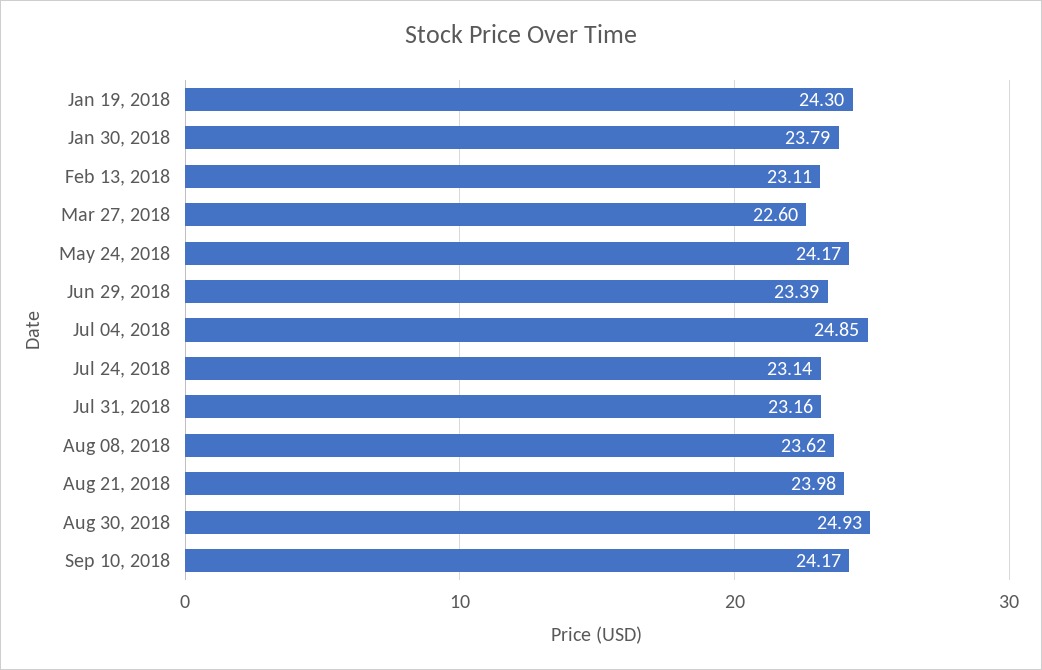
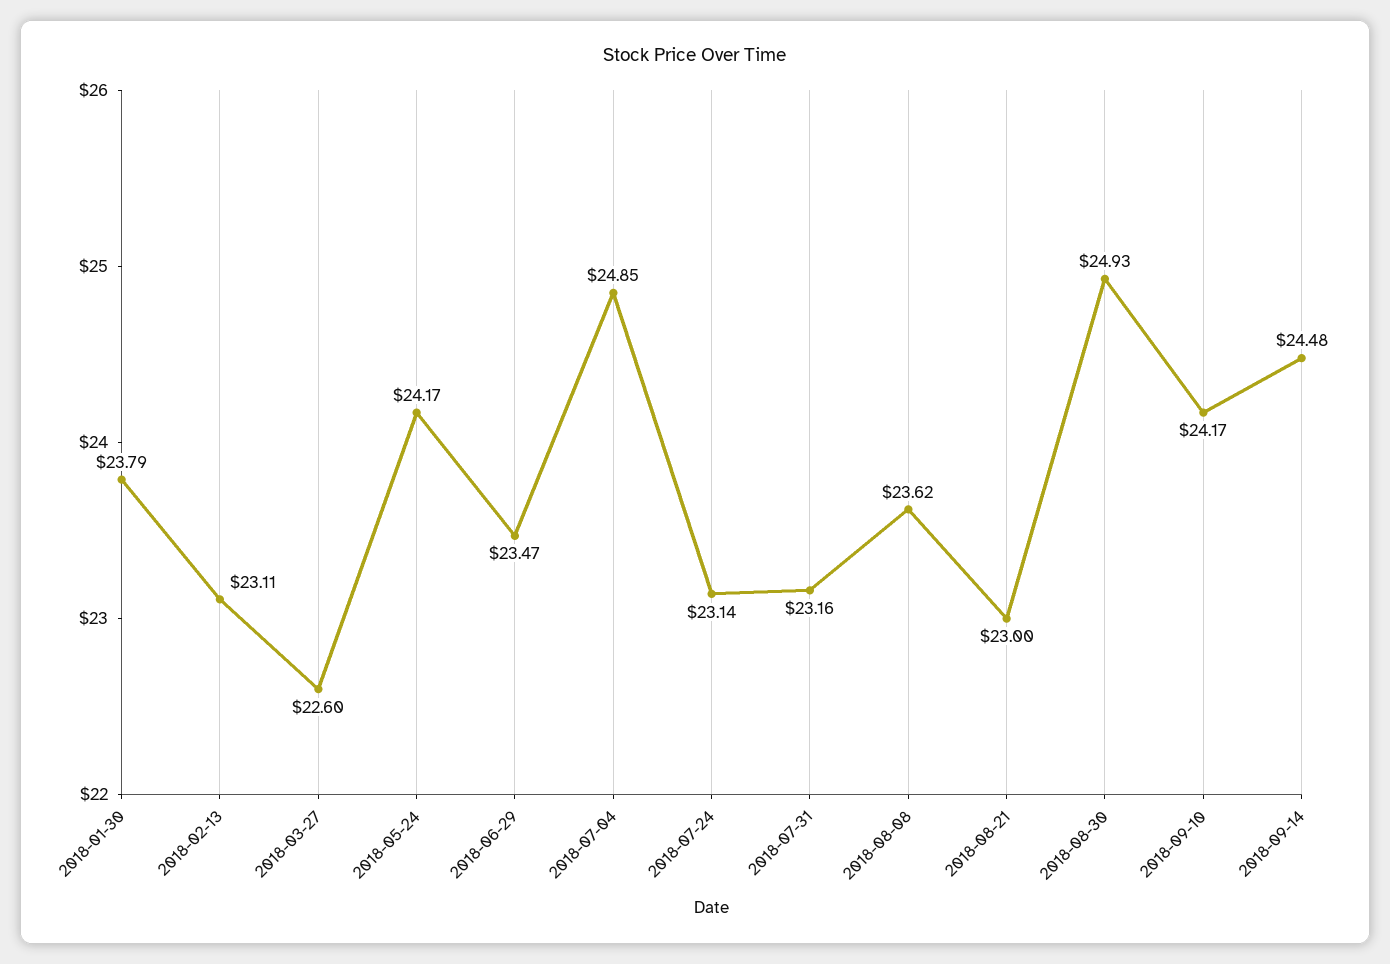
Jan 19, 2018: 24.3 -> none
Jun 29, 2018: 23.39 -> 23.47
Aug 21, 2018: 23.98 -> 23
2018-09-14: none -> 24.48

